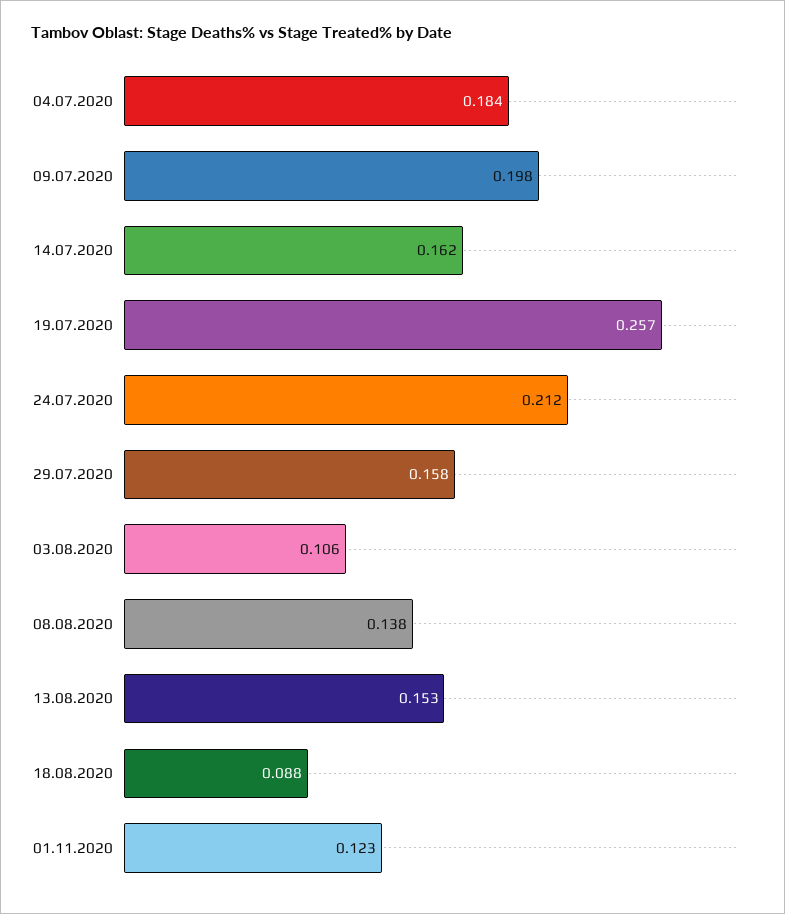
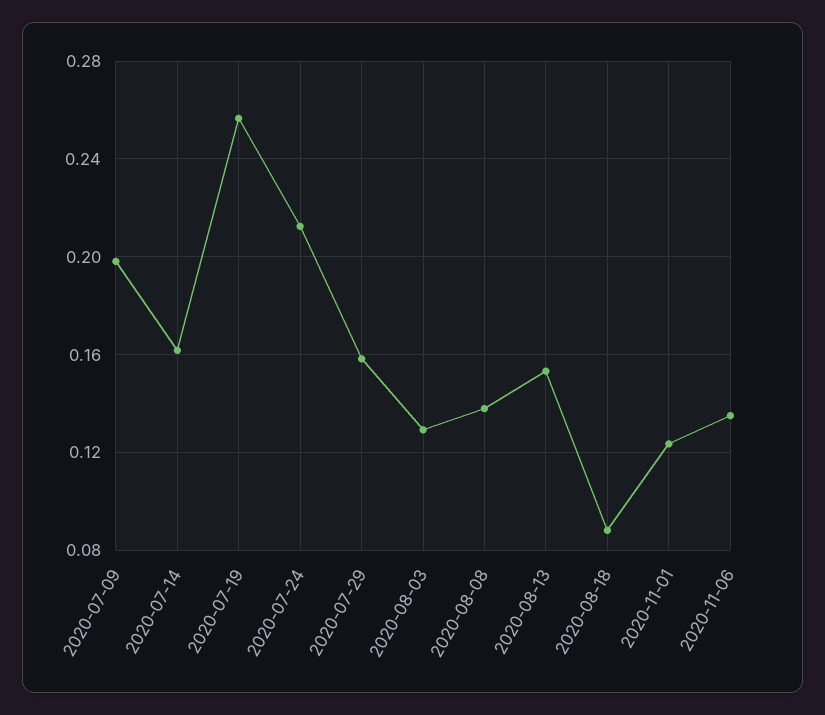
04.07.2020: 0.184 -> none
03.08.2020: 0.106 -> 0.13
2020-11-06: none -> 0.135

